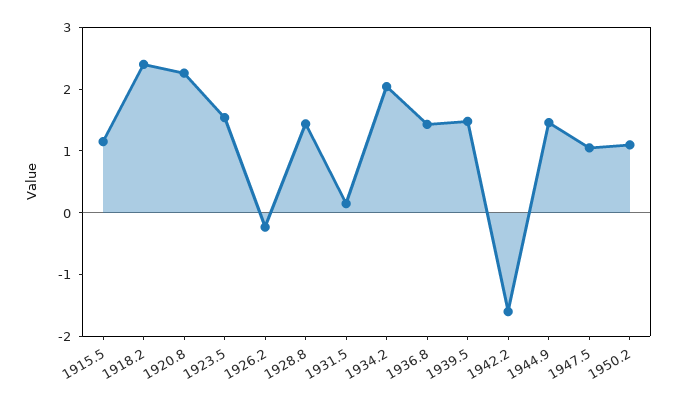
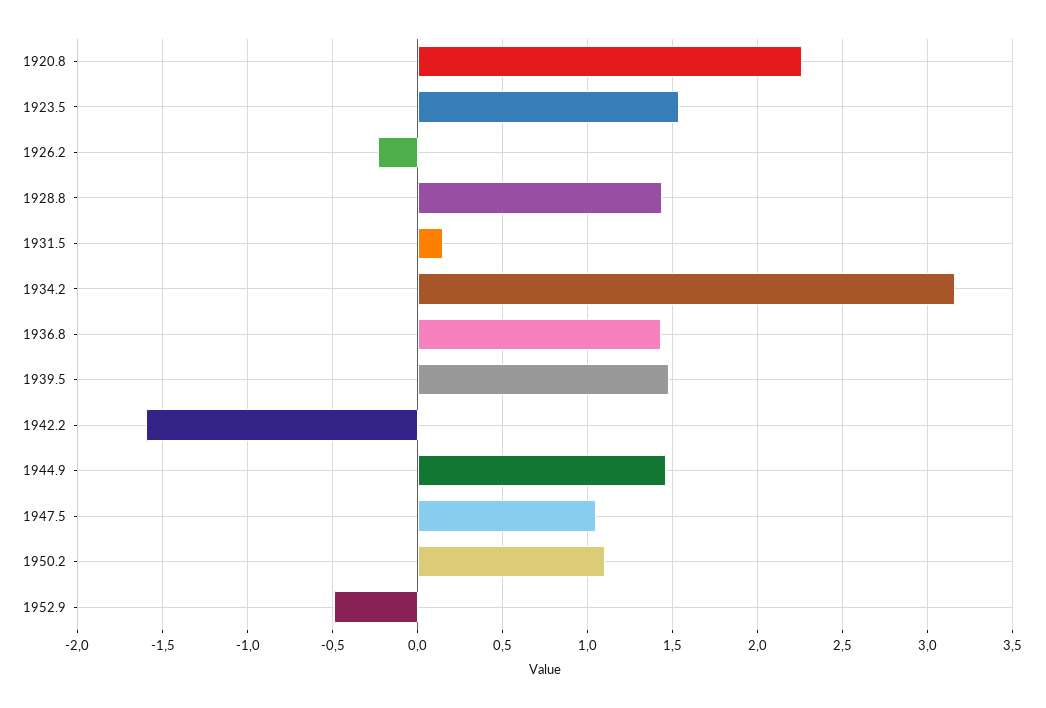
1915.5: 1.2 -> none
1918.2: 2.4 -> none
1934.2: 2 -> 3.15
1952.9: none -> -0.5

